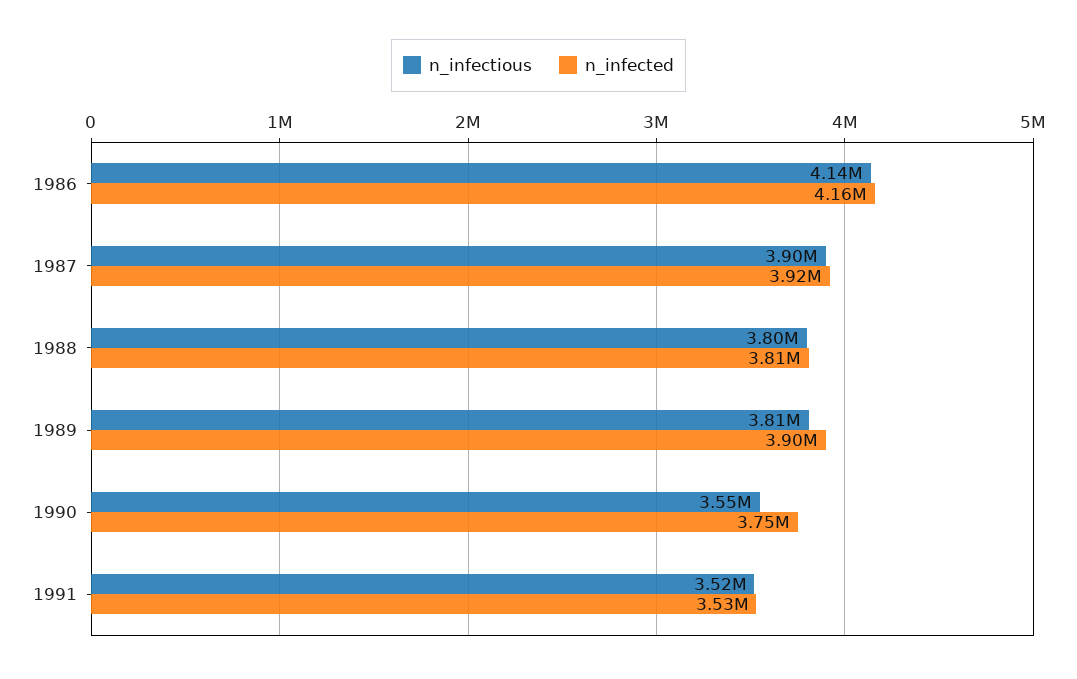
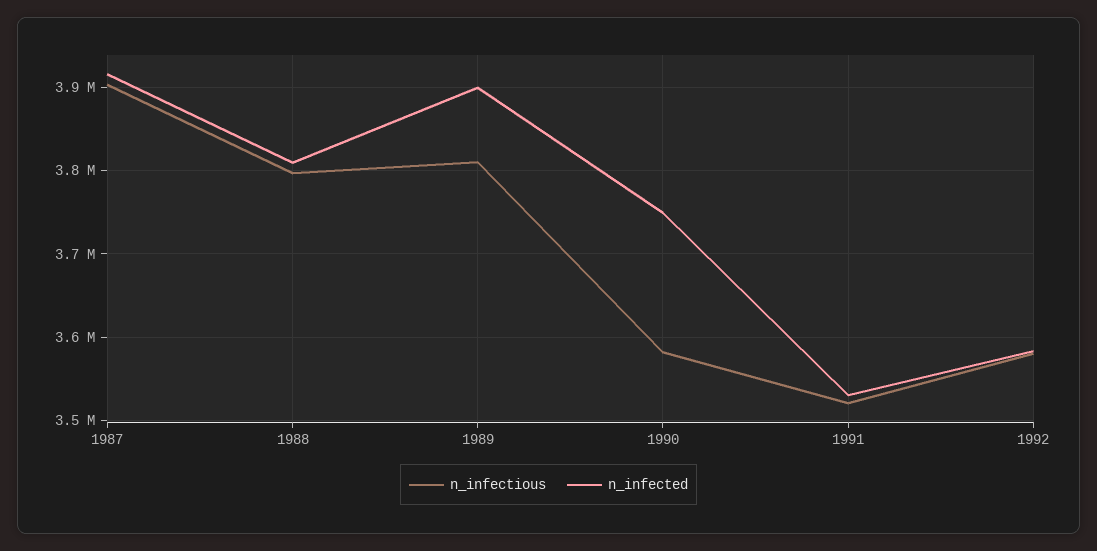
n_infectious, 1986: 4140000 -> none
n_infected, 1986: 4160000 -> none
n_infectious, 1990: 3550000 -> 3580000
n_infectious, 1992: none -> 3580000
n_infected, 1992: none -> 3580000

